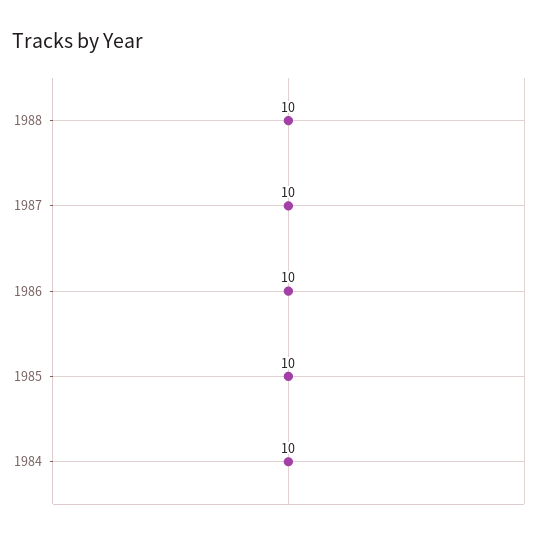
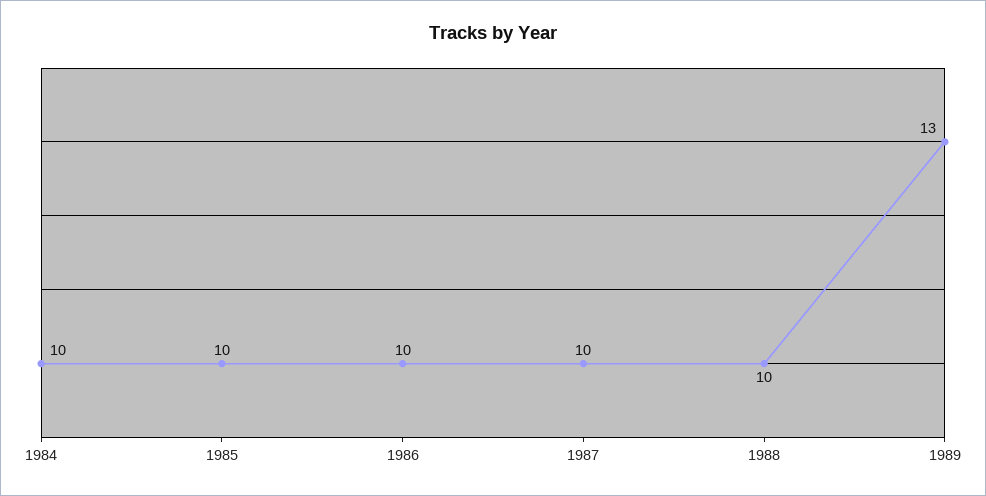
1989: none -> 13

